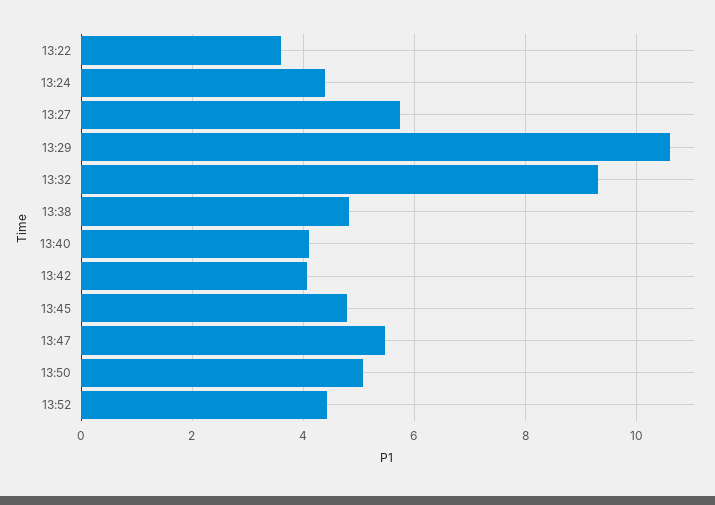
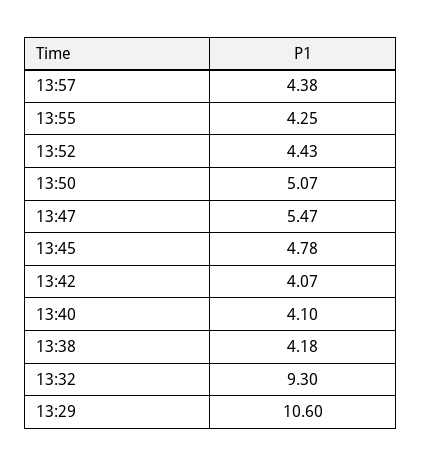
13:22: 3.6 -> none
13:24: 4.4 -> none
13:27: 5.8 -> none
13:38: 4.8 -> 4.18
13:57: none -> 4.38
13:55: none -> 4.25

